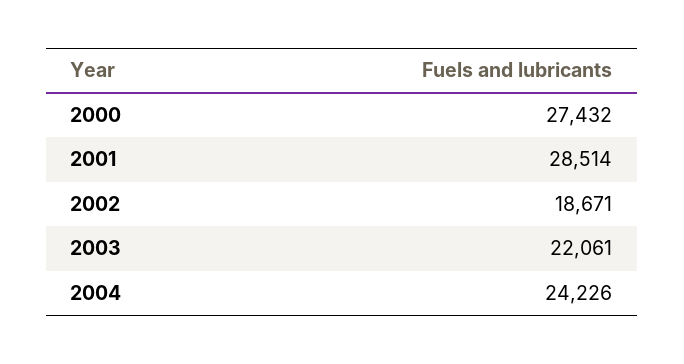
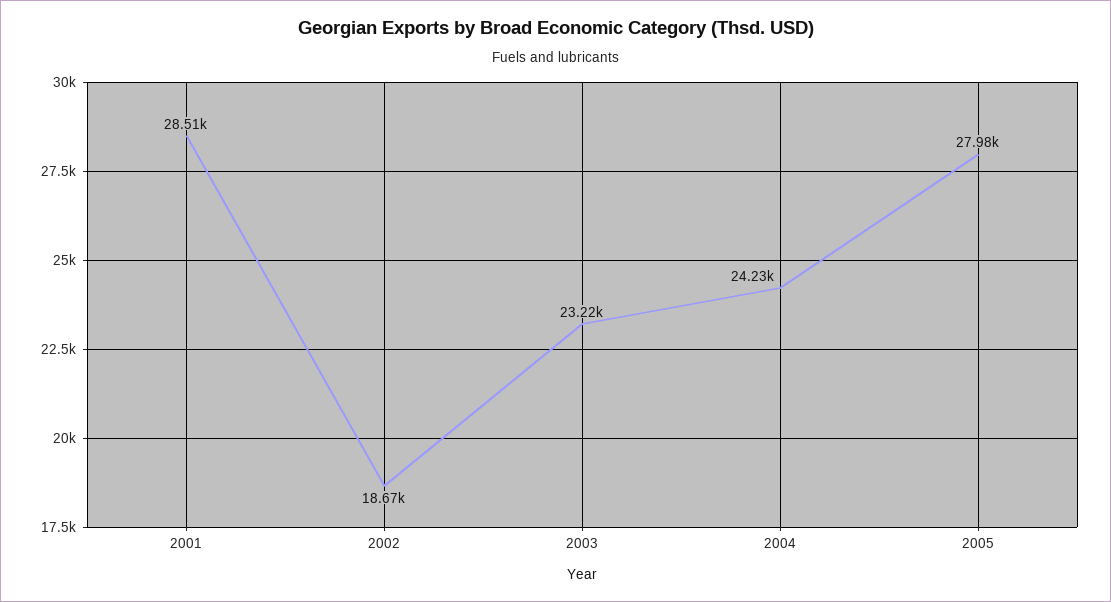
2000: 27432 -> none
2003: 22061 -> 23220
2005: none -> 27980

